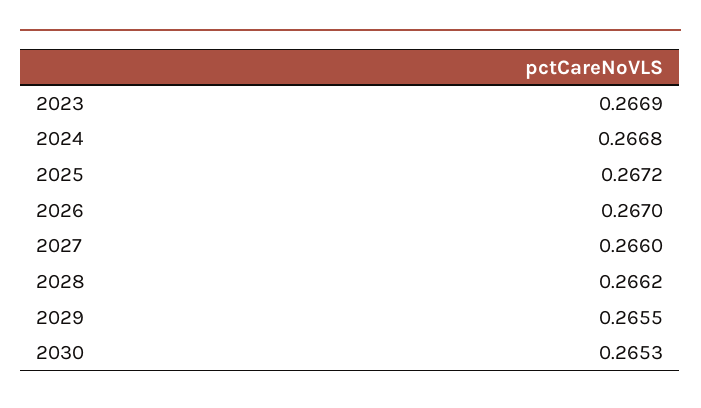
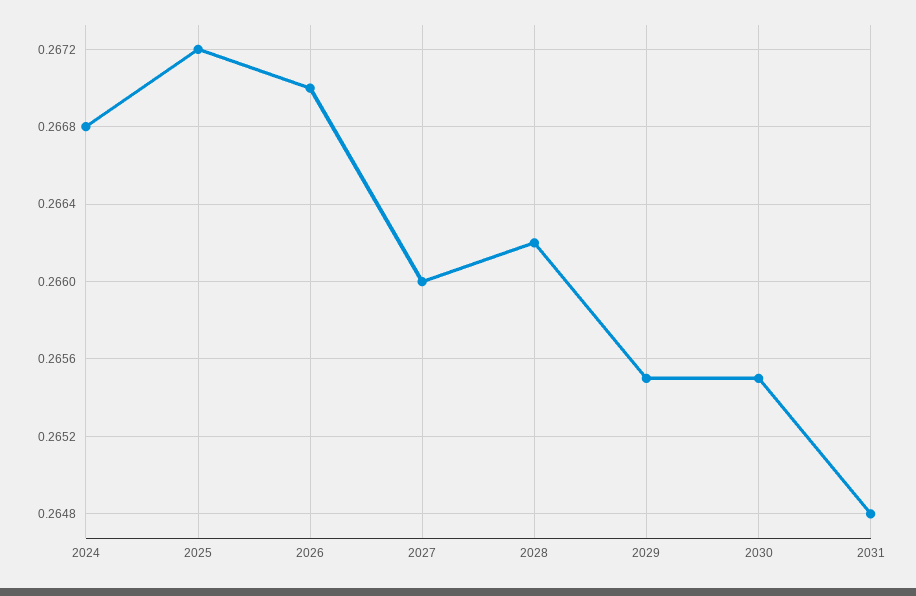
2023: 0.2669 -> none
2030: 0.2653 -> 0.2655
2031: none -> 0.2648

